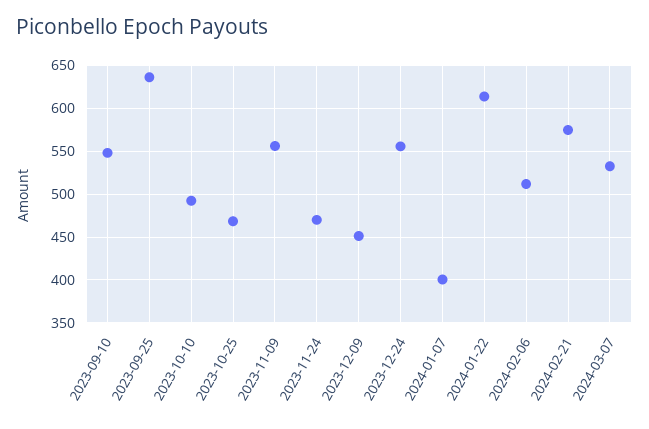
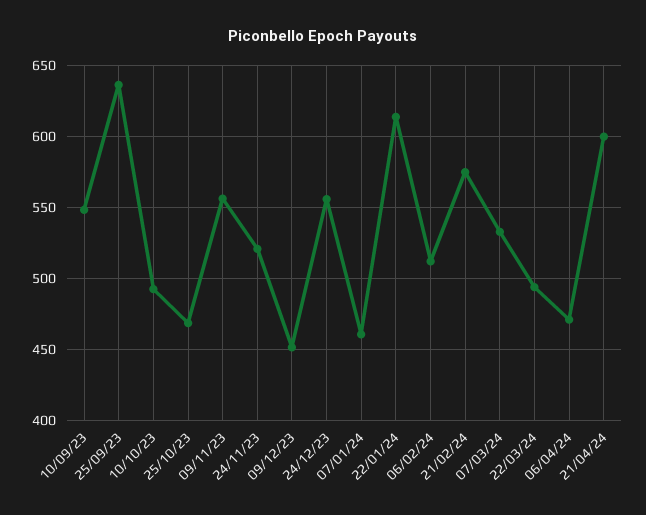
2023-11-24: 470 -> 520
2024-01-07: 400 -> 460
22/03/24: none -> 495
06/04/24: none -> 470
21/04/24: none -> 600

